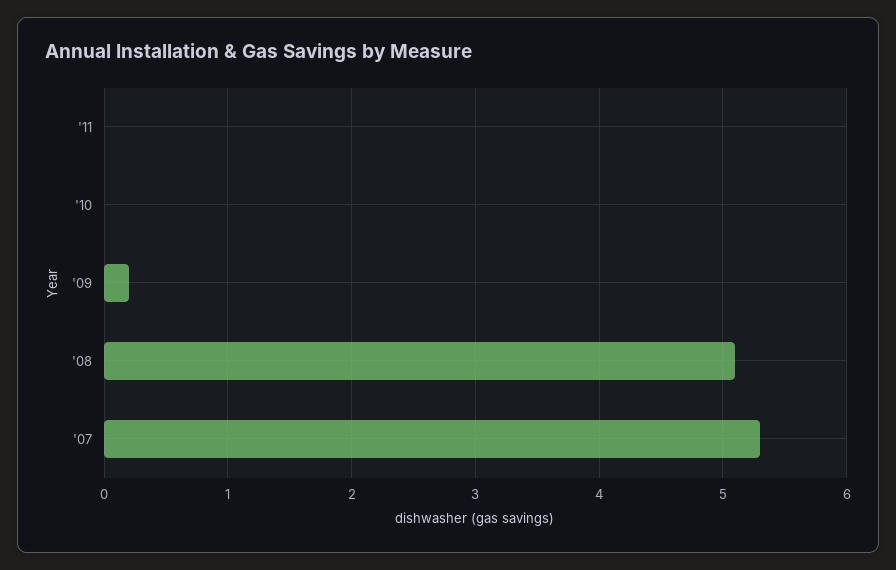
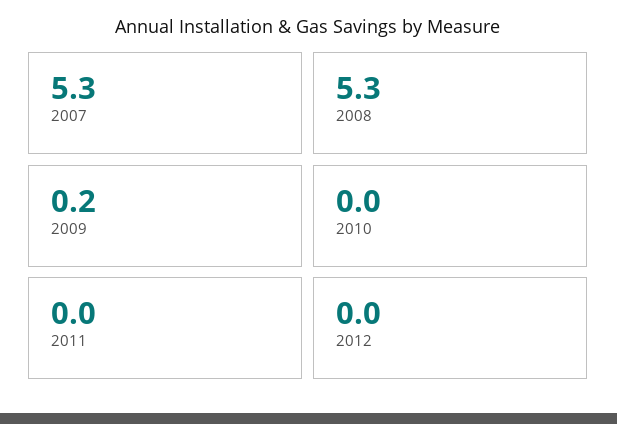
'08: 5.1 -> 5.3
2012: none -> 0

